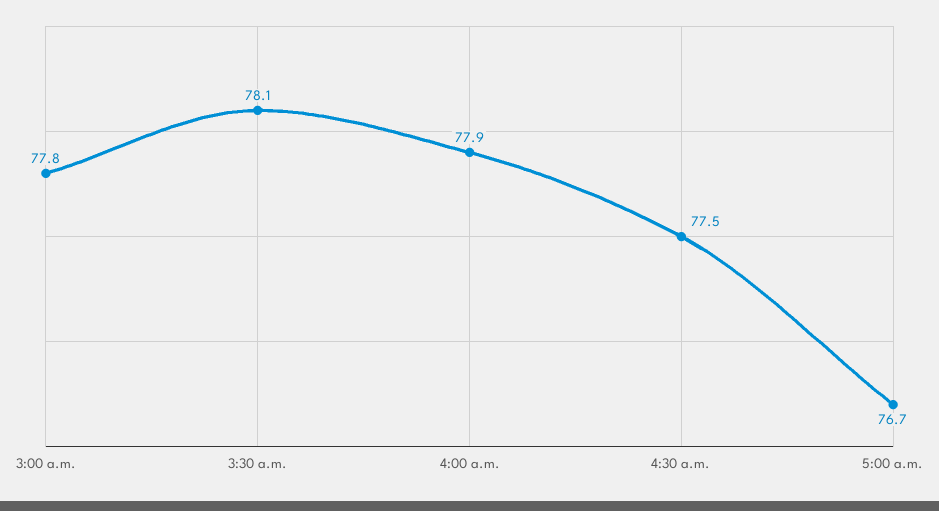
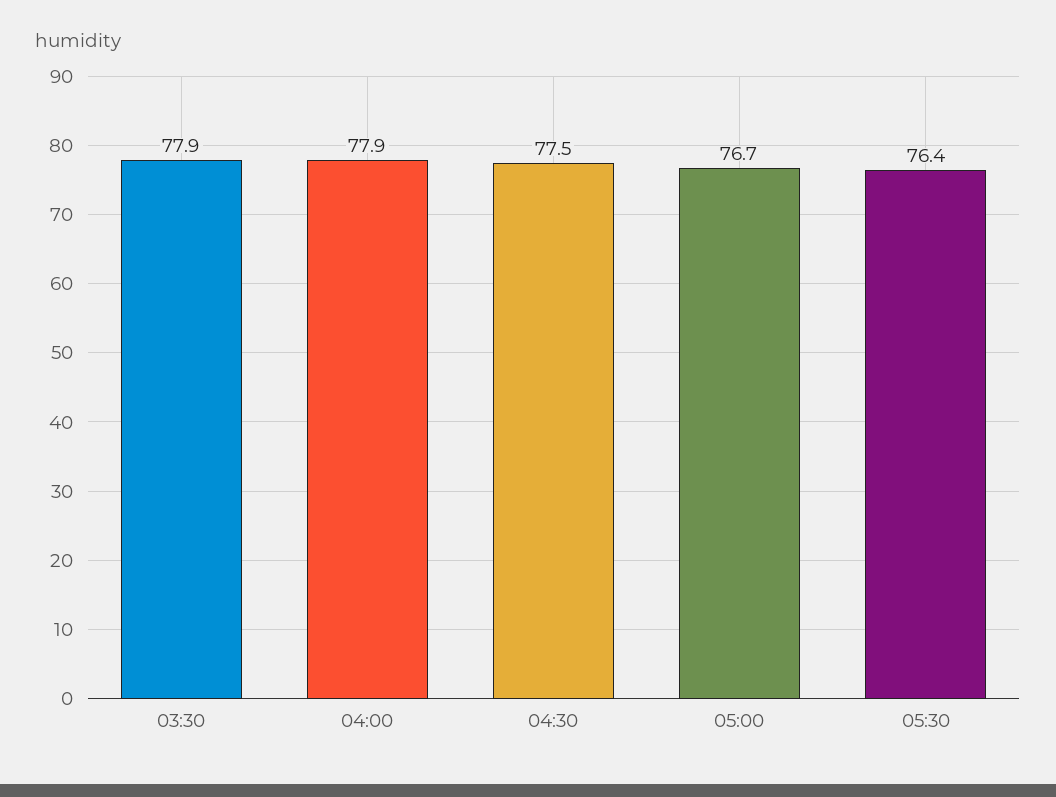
3:00 a.m.: 77.8 -> none
3:30 a.m.: 78.1 -> 77.9
05:30: none -> 76.4

